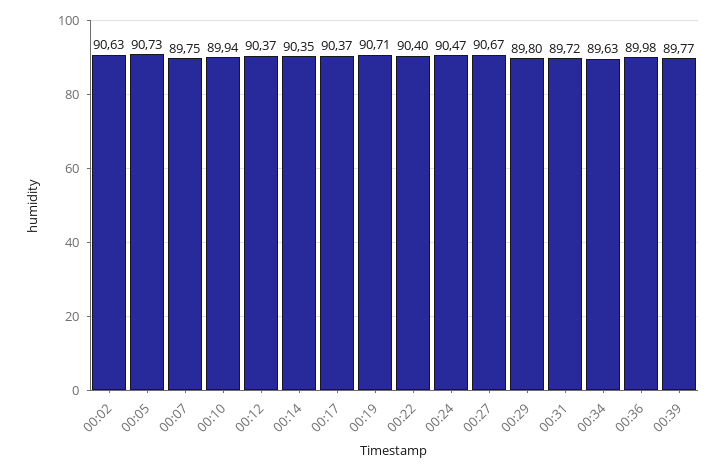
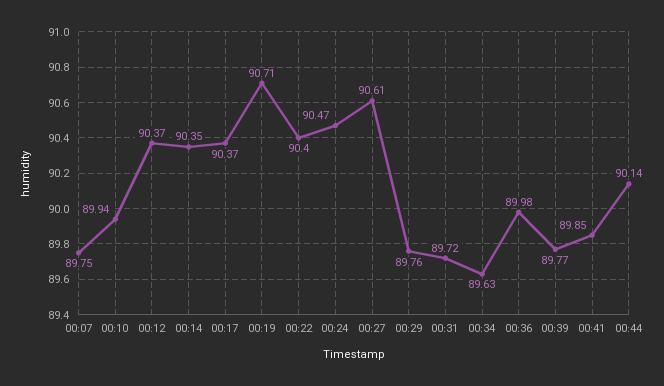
00:02: 90.63 -> none
00:05: 90.73 -> none
00:27: 90.67 -> 90.61
00:29: 89.8 -> 89.76
00:41: none -> 89.85
00:44: none -> 90.14

